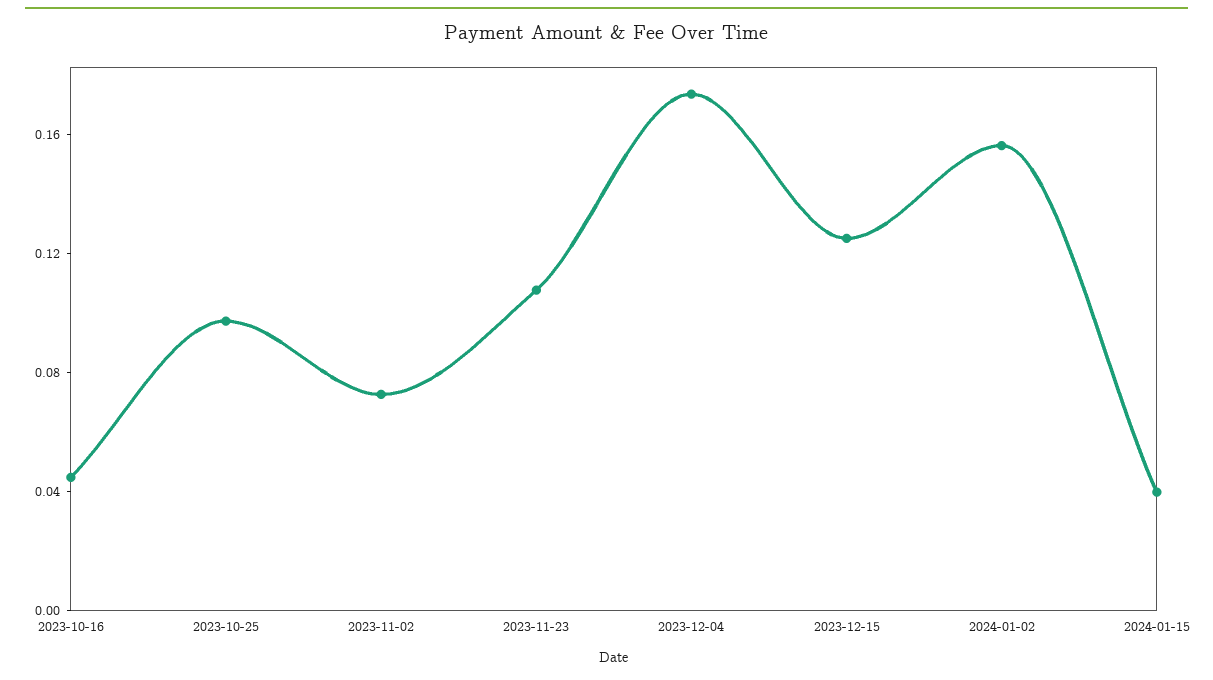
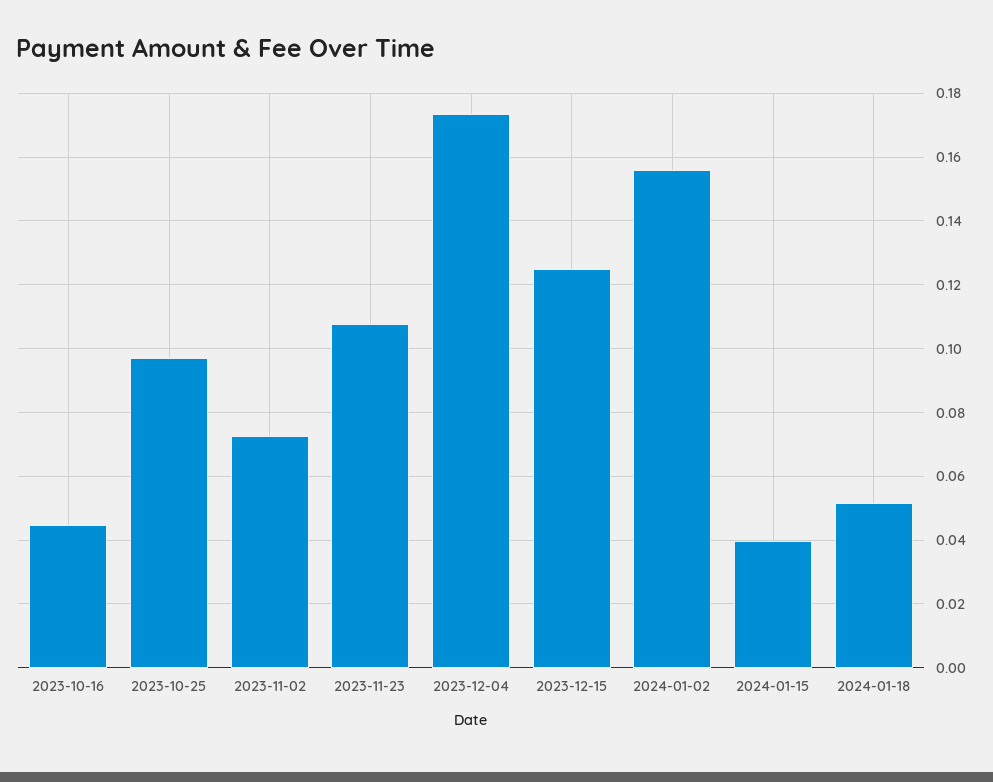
2024-01-18: none -> 0.052

